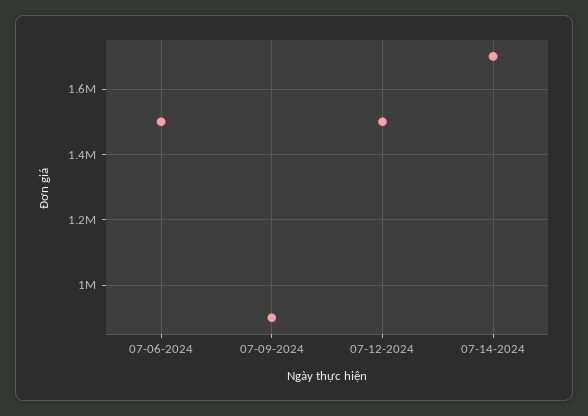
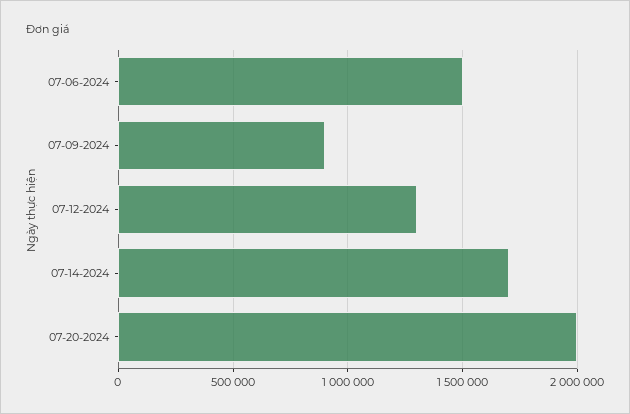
07-12-2024: 1500000 -> 1300000
07-20-2024: none -> 2000000

